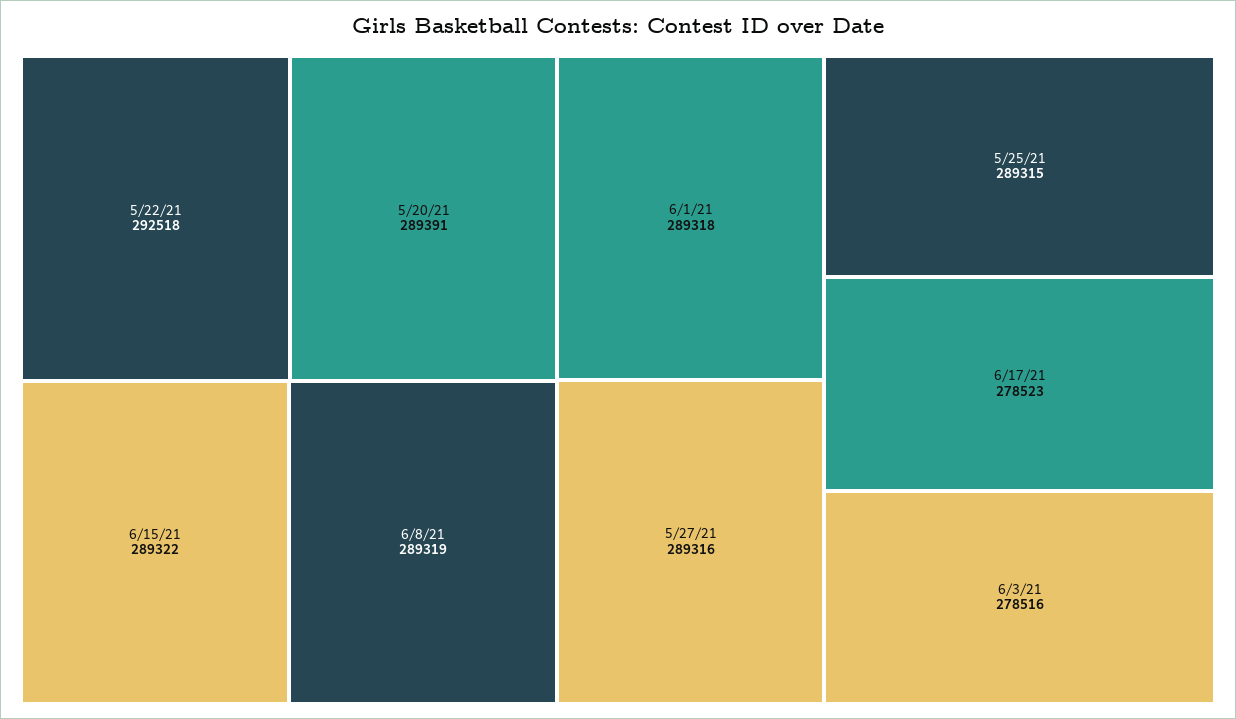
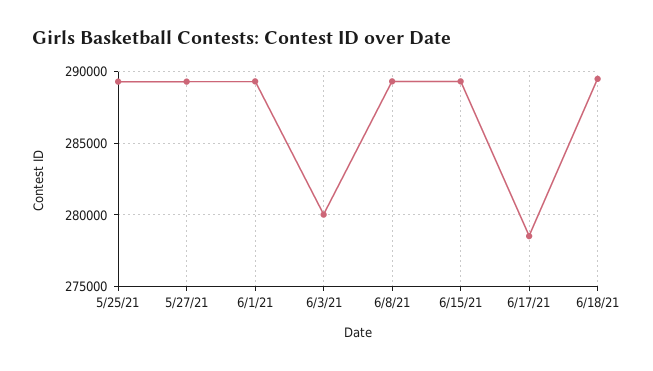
5/22/21: 292518 -> none
5/20/21: 289391 -> none
6/3/21: 278516 -> 280000
6/18/21: none -> 289500

